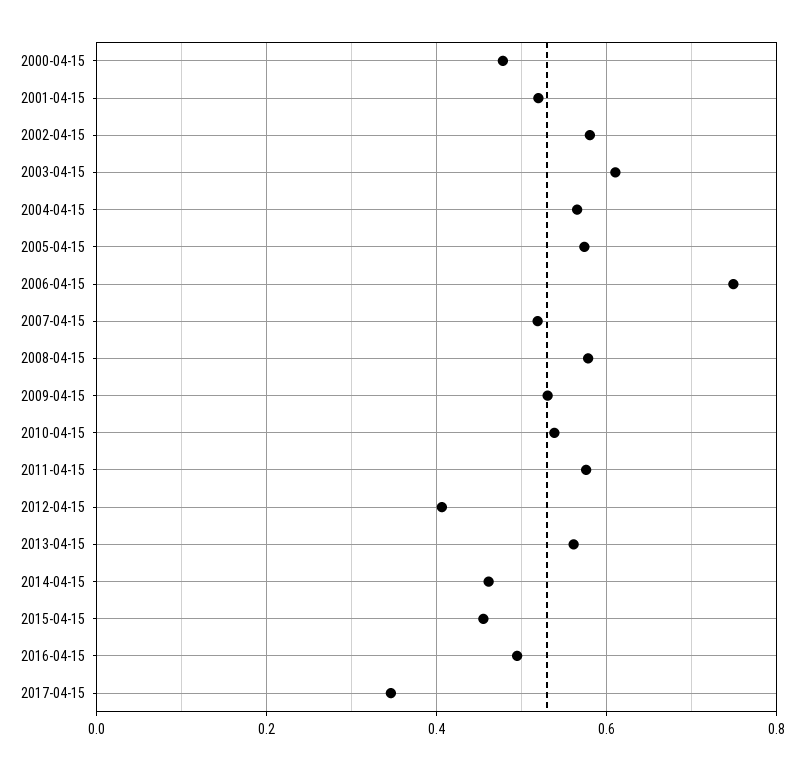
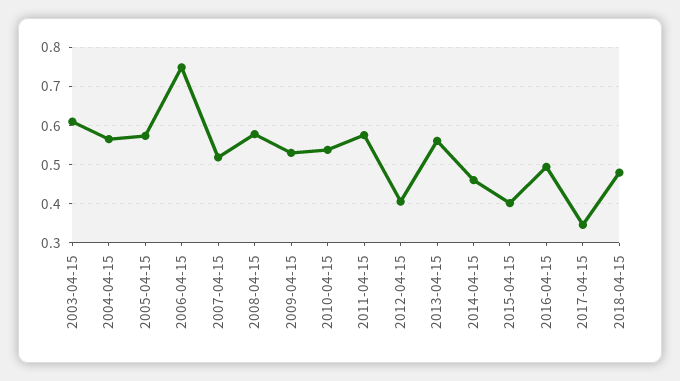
2000-04-15: 0.48 -> none
2001-04-15: 0.52 -> none
2002-04-15: 0.58 -> none
2015-04-15: 0.46 -> 0.4
2018-04-15: none -> 0.48

